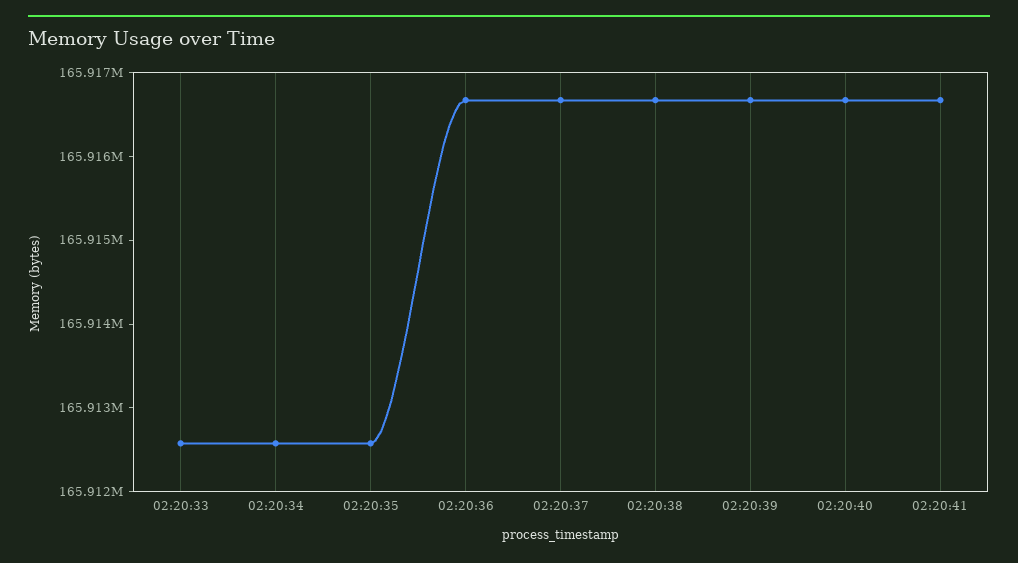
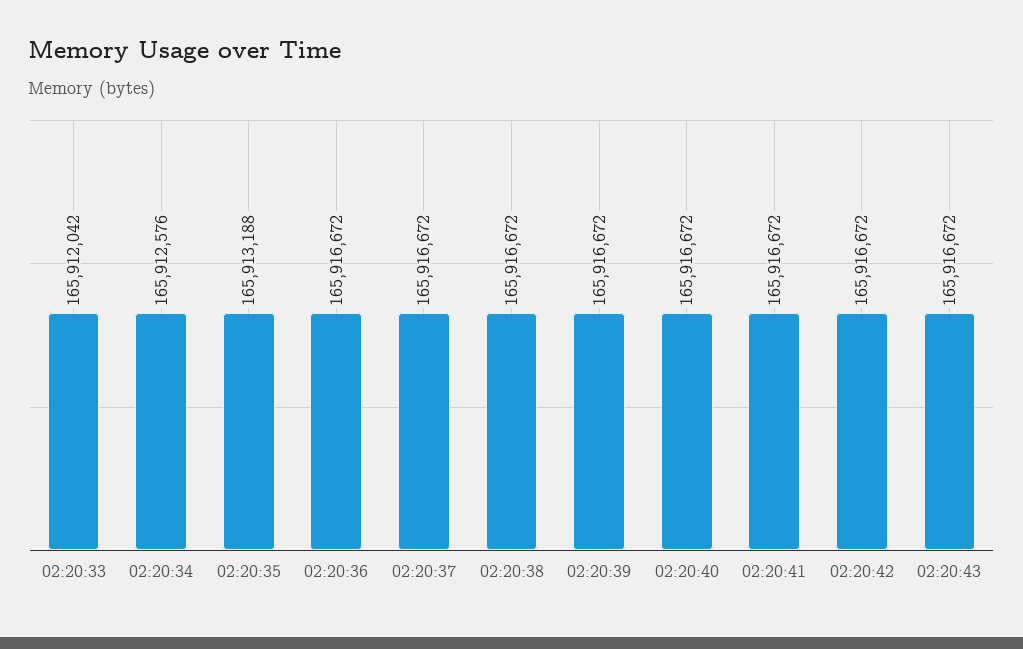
02:20:33: 165912600 -> 165912042
02:20:35: 165912600 -> 165913188
02:20:42: none -> 165916672
02:20:43: none -> 165916672

